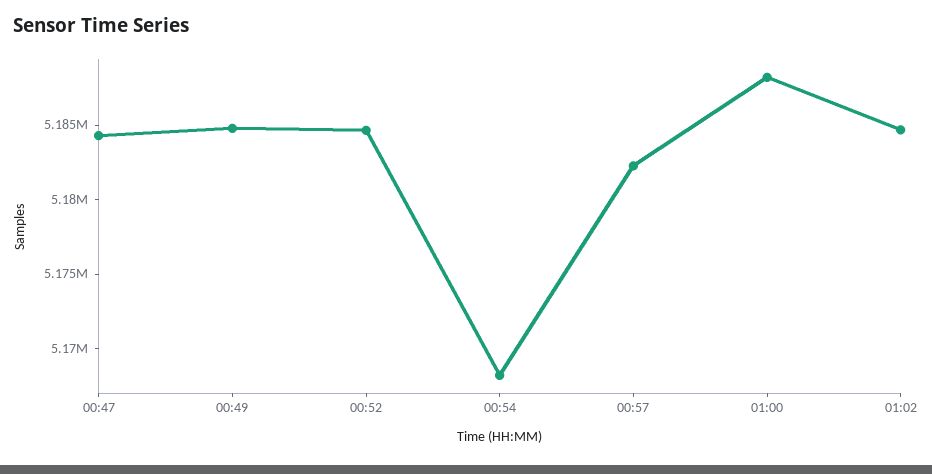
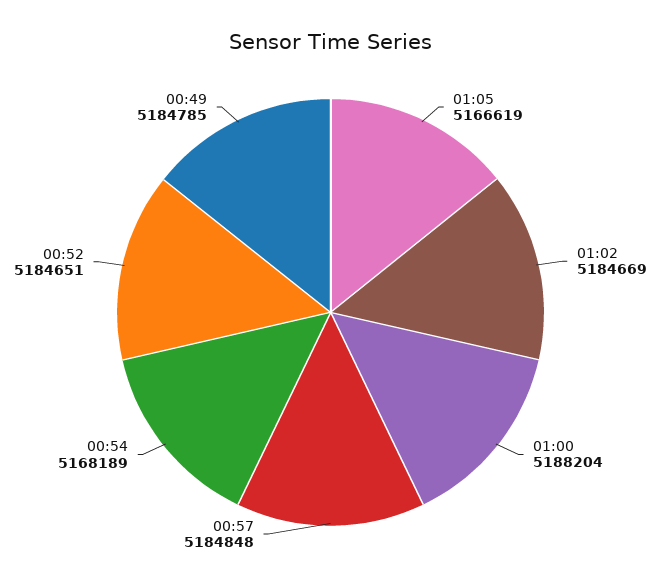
00:47: 5184000 -> none
00:57: 5182000 -> 5184848
01:05: none -> 5166619

